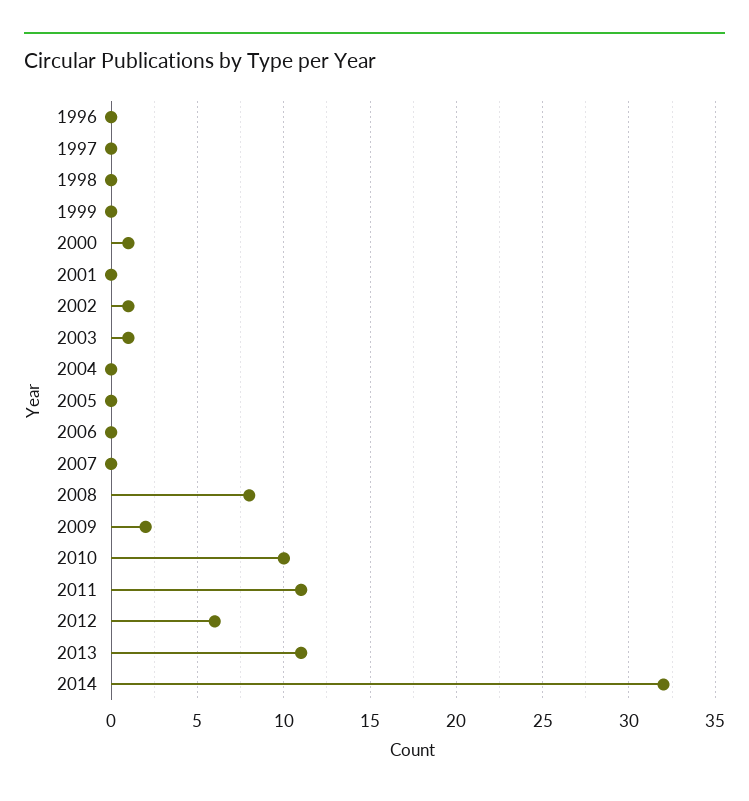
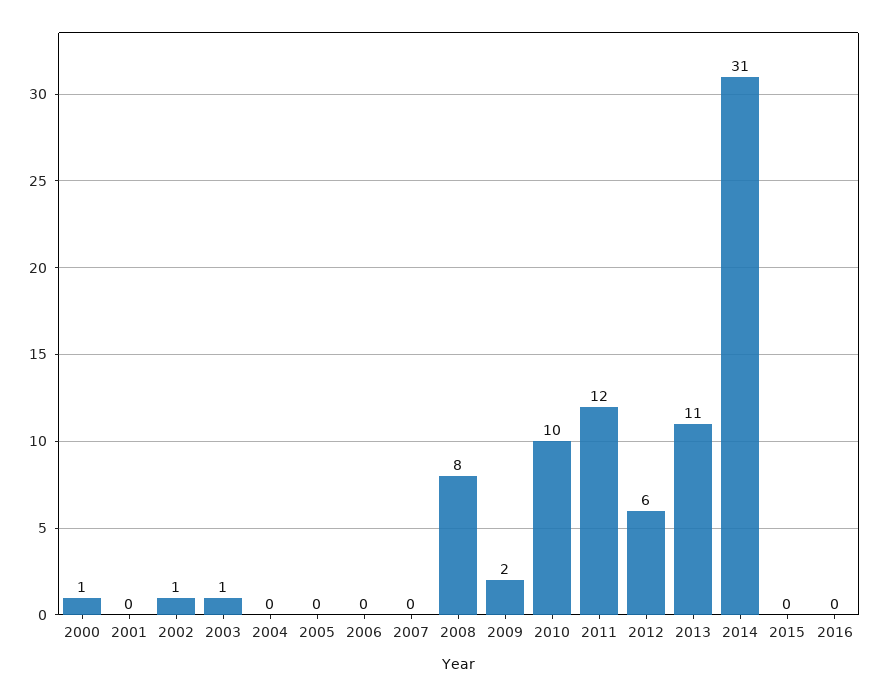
1996: 0 -> none
1997: 0 -> none
1998: 0 -> none
1999: 0 -> none
2011: 11 -> 12
2014: 32 -> 31
2015: none -> 0
2016: none -> 0

